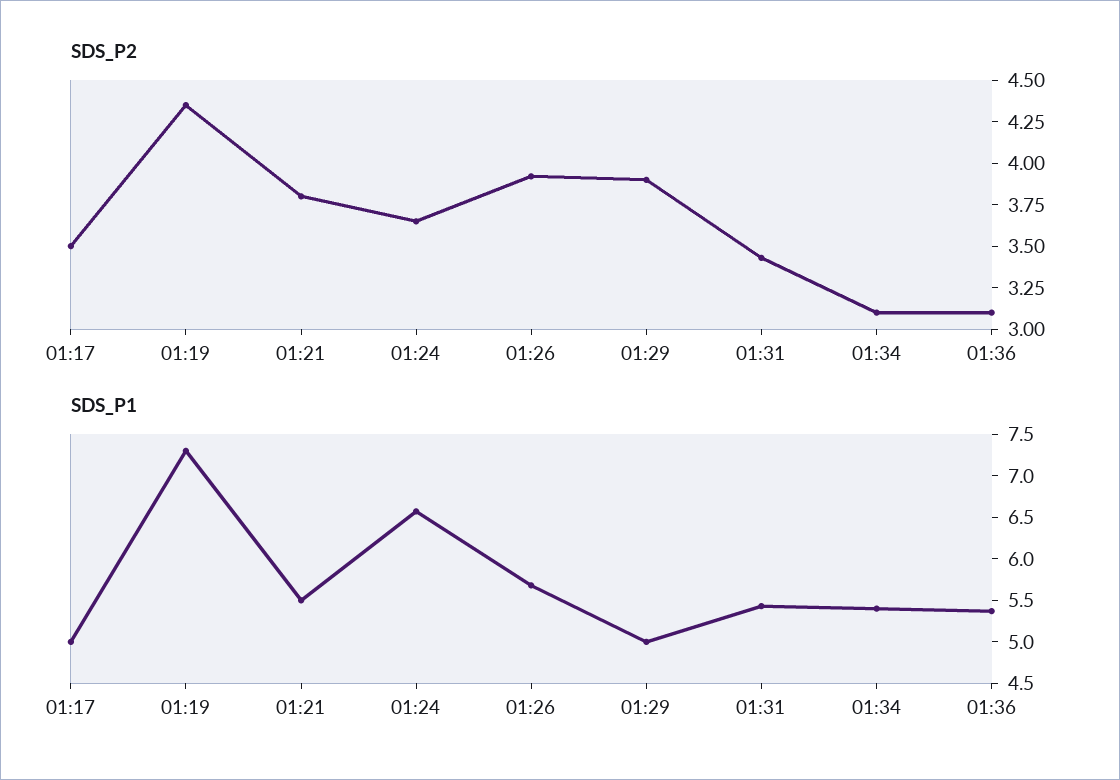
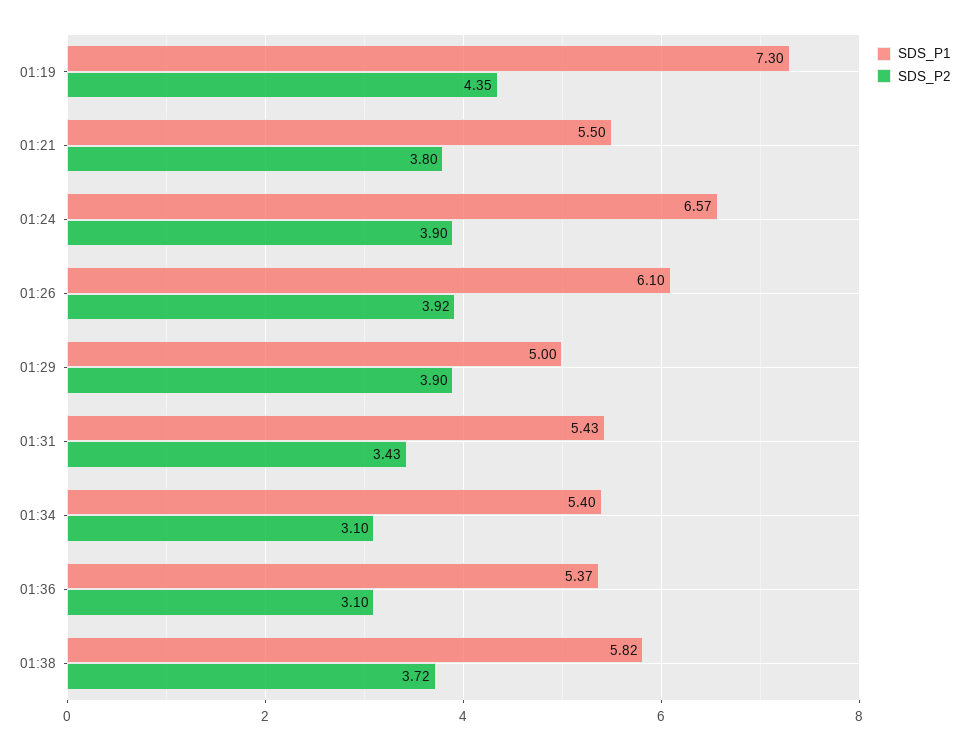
SDS_P2, 01:17: 3.5 -> none
SDS_P2, 01:24: 3.65 -> 3.9
SDS_P1, 01:17: 5 -> none
SDS_P1, 01:26: 5.7 -> 6.1
SDS_P1, 01:38: none -> 5.82
SDS_P2, 01:38: none -> 3.72

